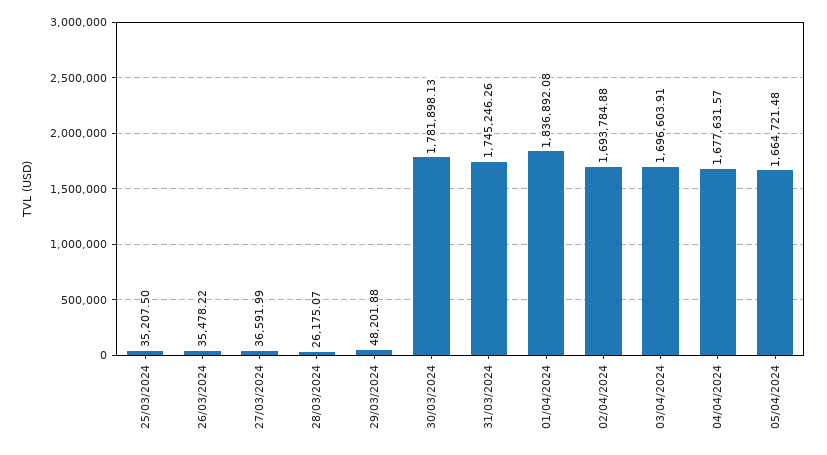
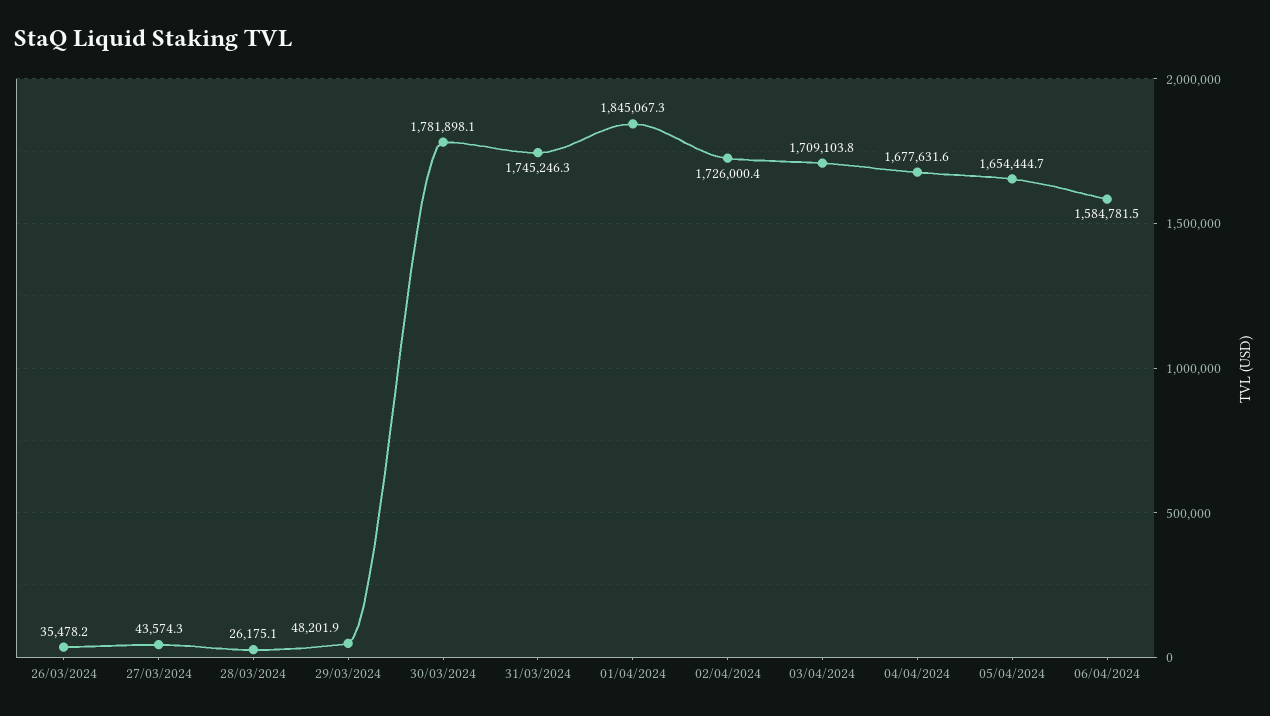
25/03/2024: 35207.5 -> none
27/03/2024: 36591.99 -> 43574.3
01/04/2024: 1836892.08 -> 1845067.3
02/04/2024: 1693784.88 -> 1726000.4
03/04/2024: 1696603.91 -> 1709103.8
05/04/2024: 1664721.48 -> 1654444.7
06/04/2024: none -> 1584781.5

